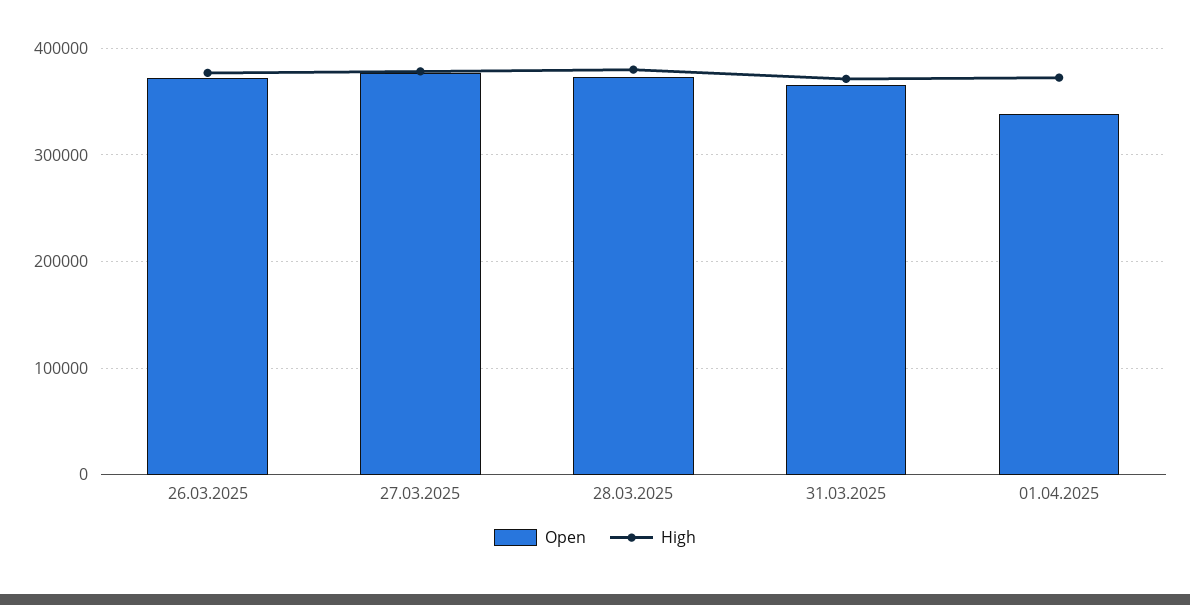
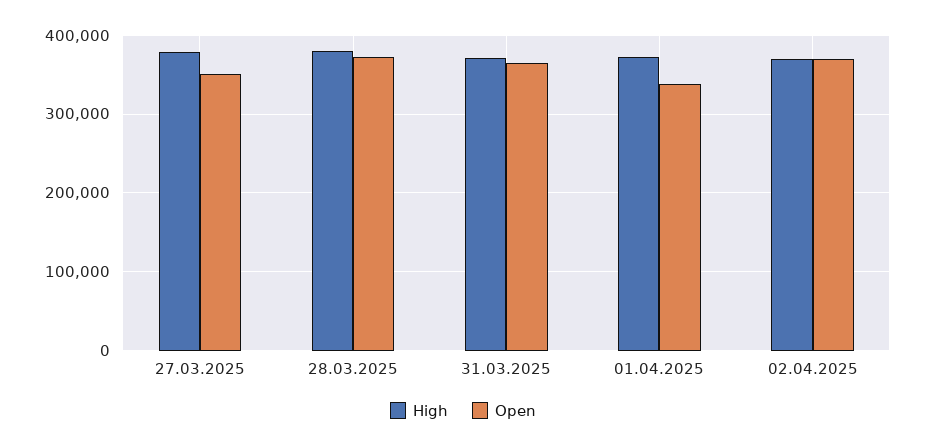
Open, 26.03.2025: 370000 -> none
High, 26.03.2025: 380000 -> none
Open, 27.03.2025: 380000 -> 350000
High, 02.04.2025: none -> 370000
Open, 02.04.2025: none -> 370000

